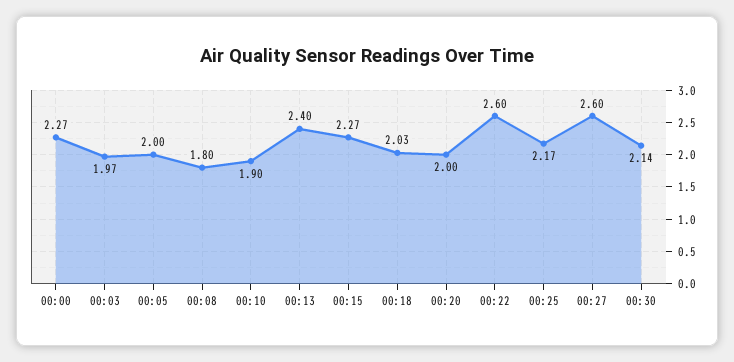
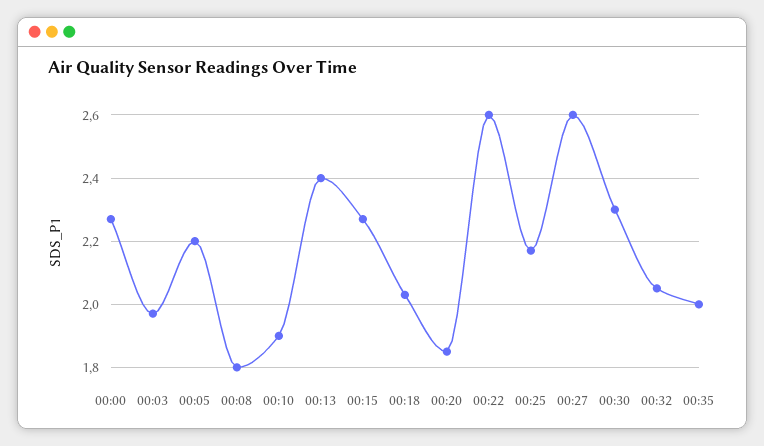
00:05: 2 -> 2.2
00:20: 2 -> 1.85
00:30: 2.14 -> 2.3
00:32: none -> 2.05
00:35: none -> 2

